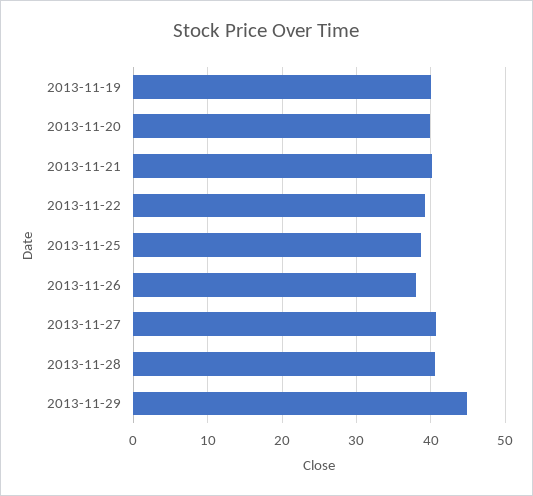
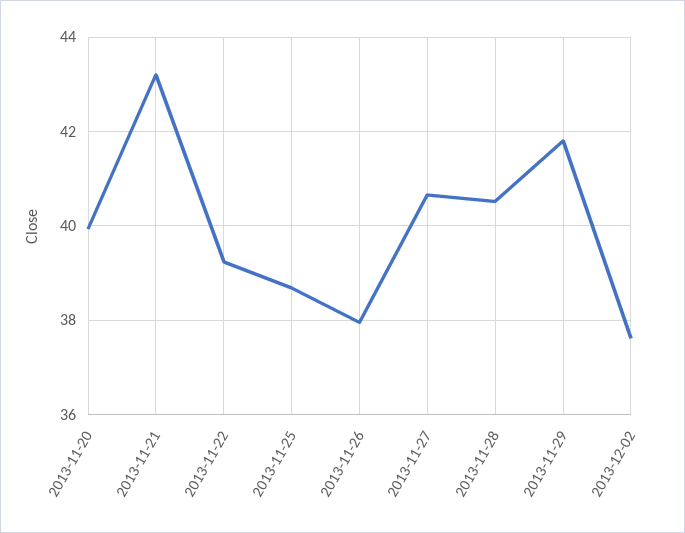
2013-11-19: 40 -> none
2013-11-21: 40 -> 43.2
2013-11-29: 45 -> 41.8
2013-12-02: none -> 37.6

